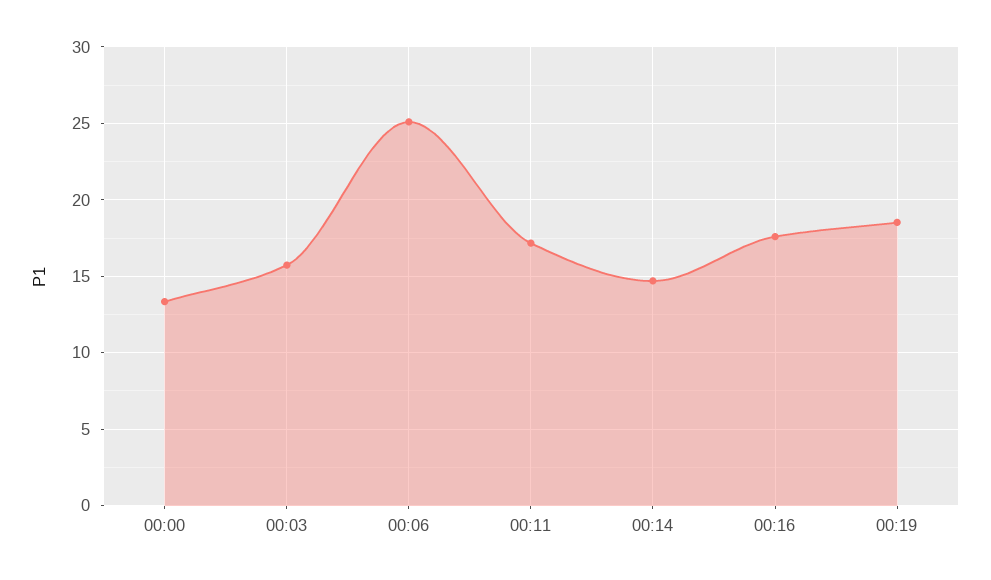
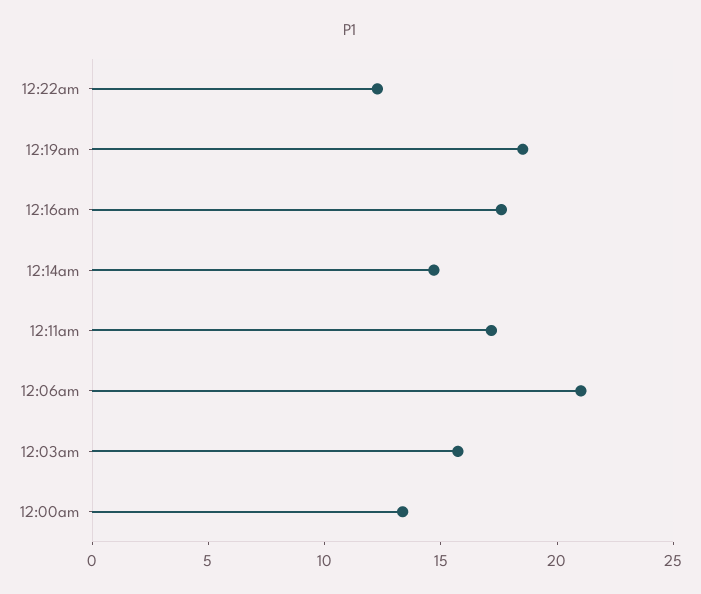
00:06: 25 -> 21
12:22am: none -> 12

